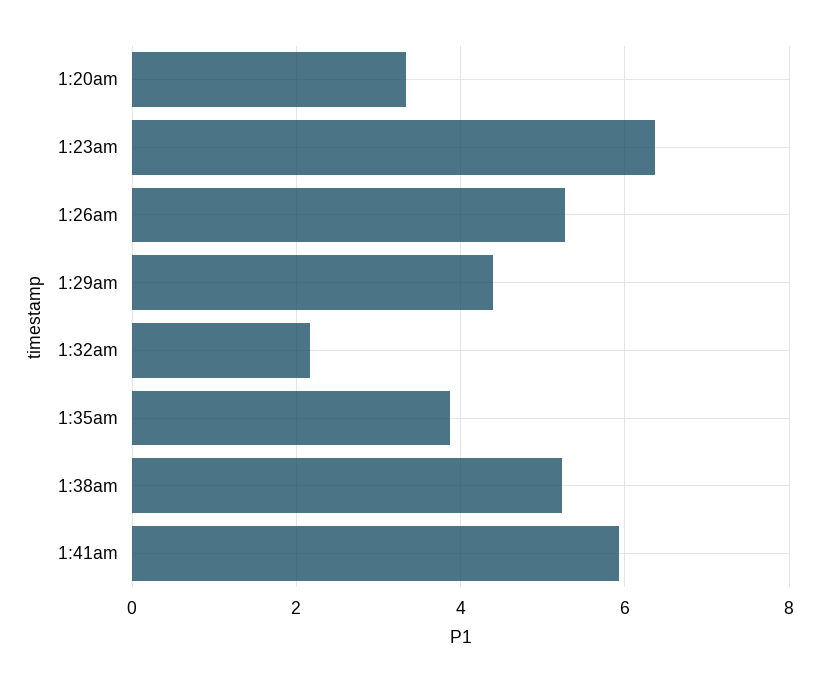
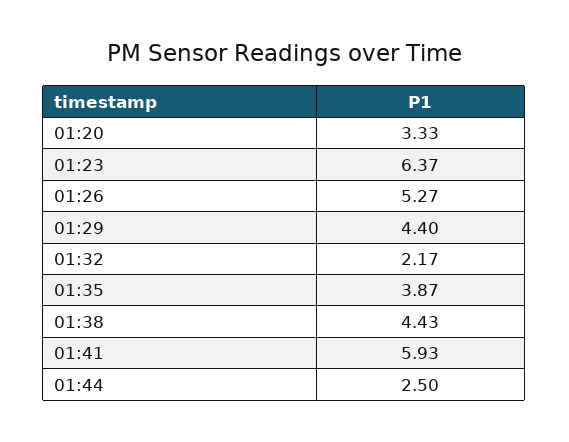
1:38am: 5.2 -> 4.43
01:44: none -> 2.5

